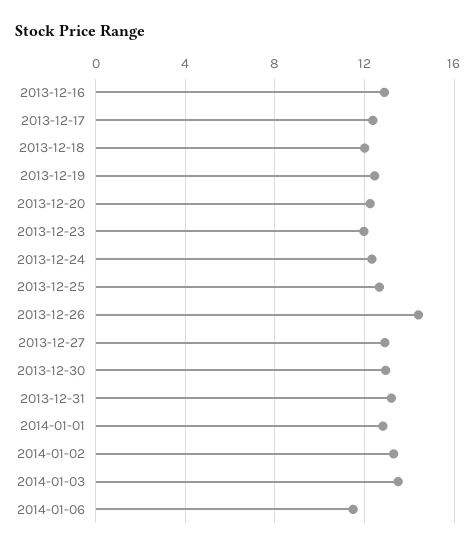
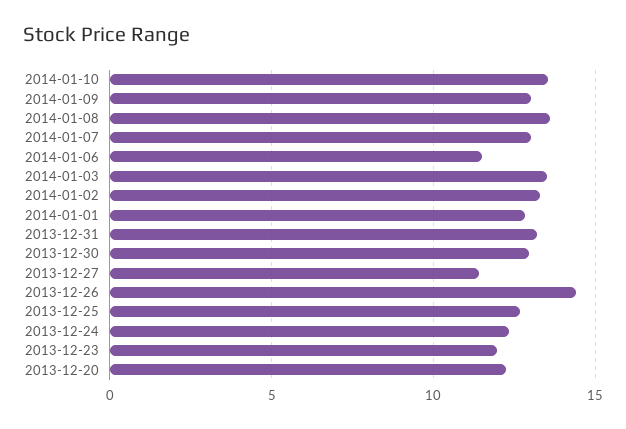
2013-12-16: 13 -> none
2013-12-17: 12.5 -> none
2013-12-18: 12 -> none
2013-12-19: 12.5 -> none
2013-12-27: 13 -> 11.5
2014-01-10: none -> 13.5
2014-01-09: none -> 13
2014-01-08: none -> 13.5
2014-01-07: none -> 13

